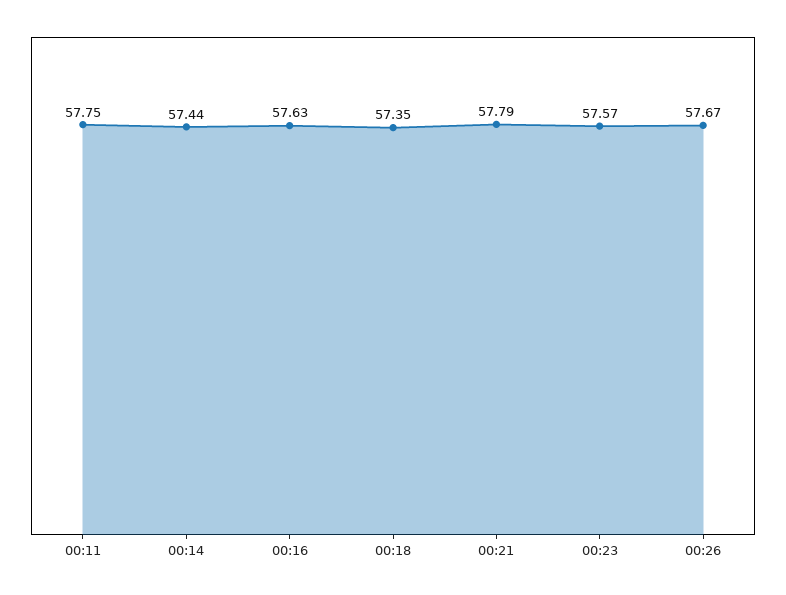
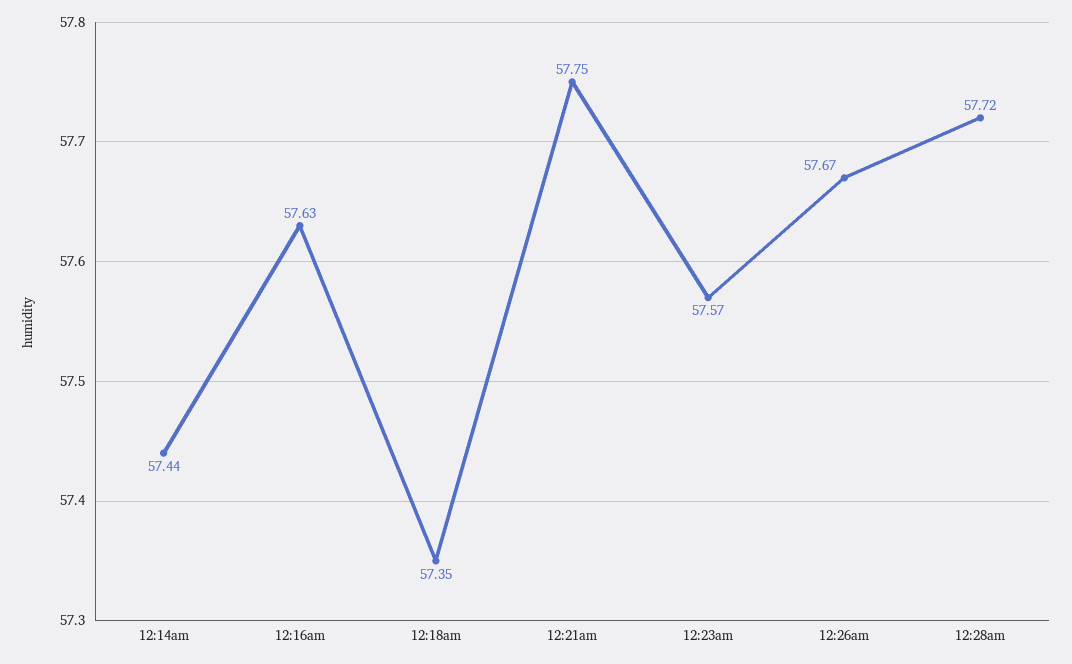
00:11: 57.75 -> none
00:21: 57.79 -> 57.75
12:28am: none -> 57.72

